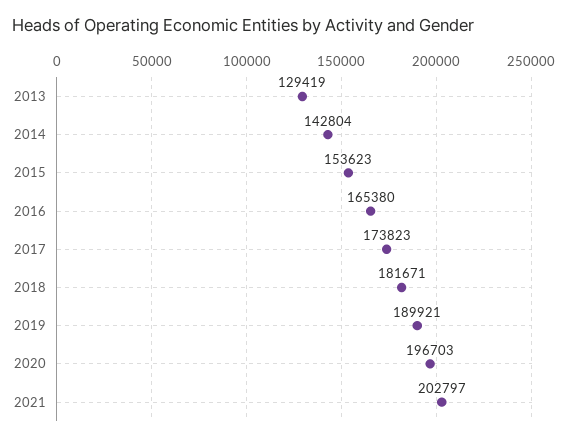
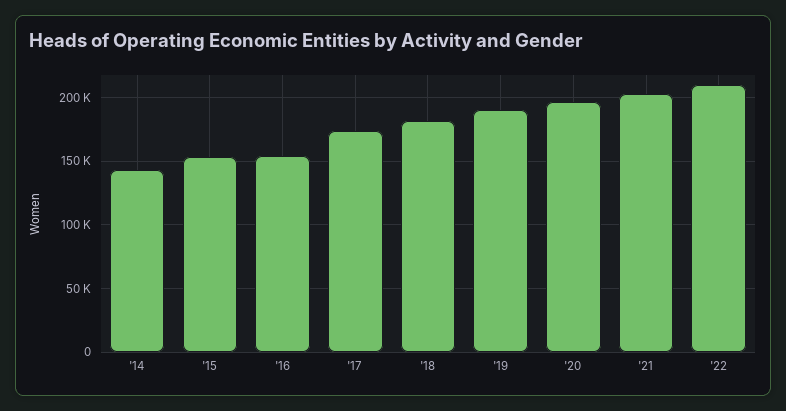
2013: 129419 -> none
2016: 165380 -> 155000
'22: none -> 210000

